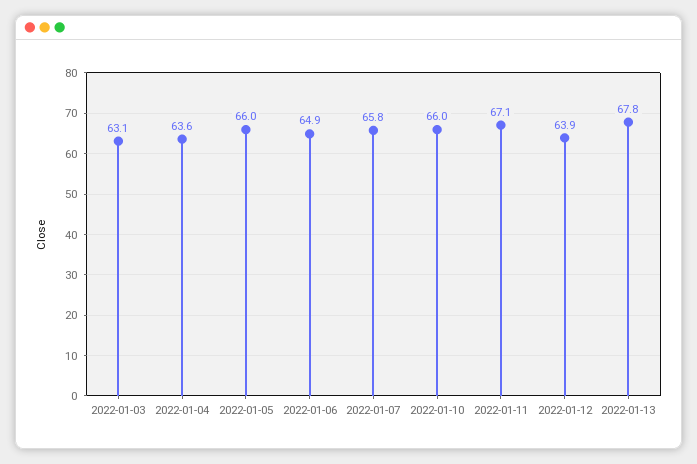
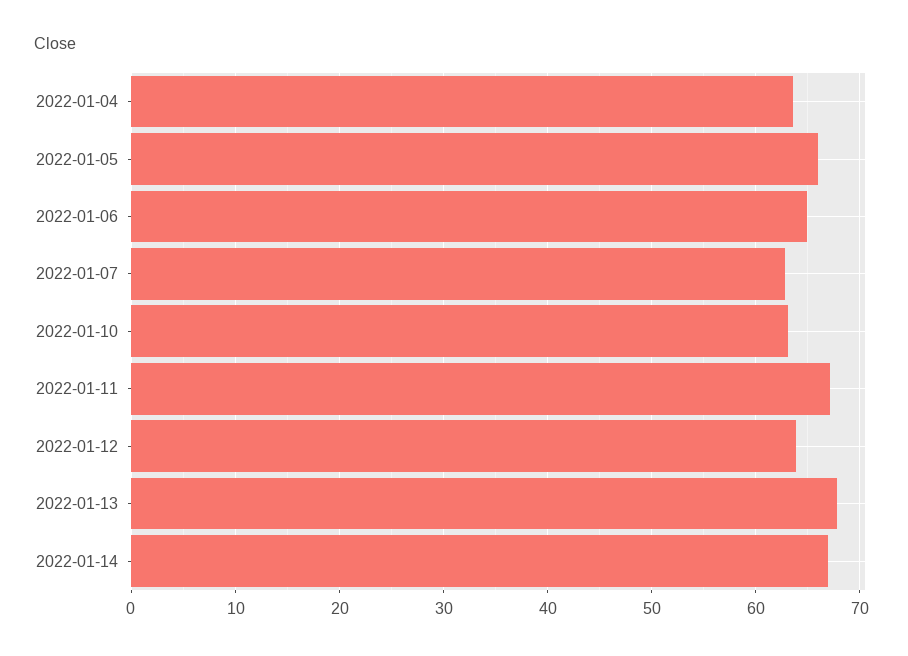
2022-01-03: 63.1 -> none
2022-01-07: 65.8 -> 63
2022-01-10: 66 -> 63
2022-01-14: none -> 67

